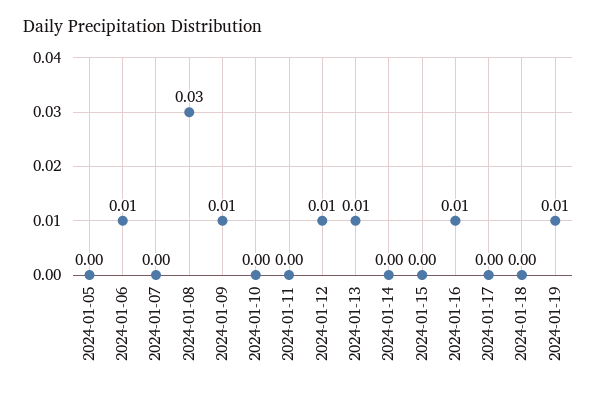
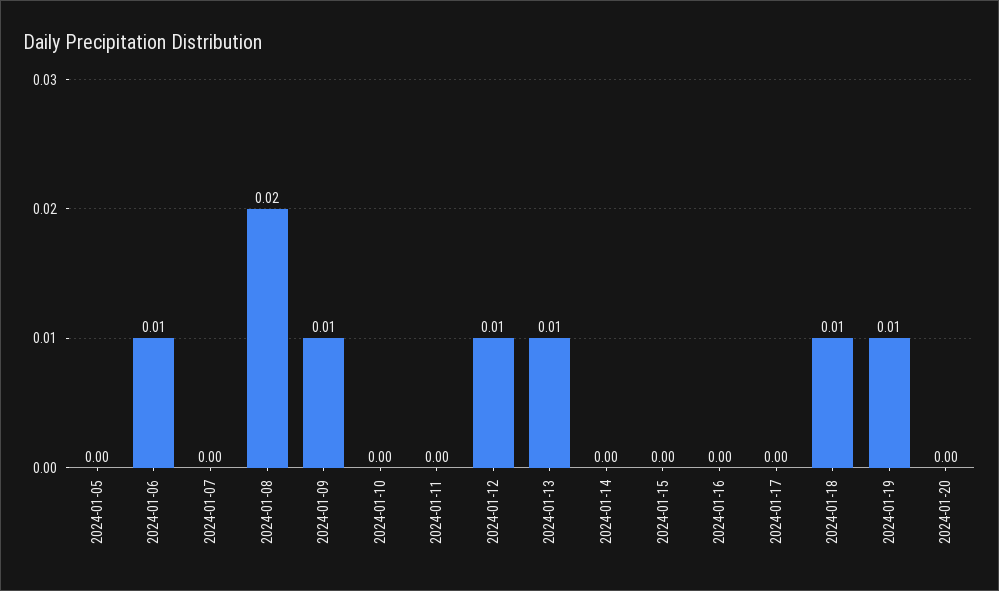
2024-01-08: 0.03 -> 0.02
2024-01-16: 0.01 -> 0
2024-01-18: 0 -> 0.01
2024-01-20: none -> 0

